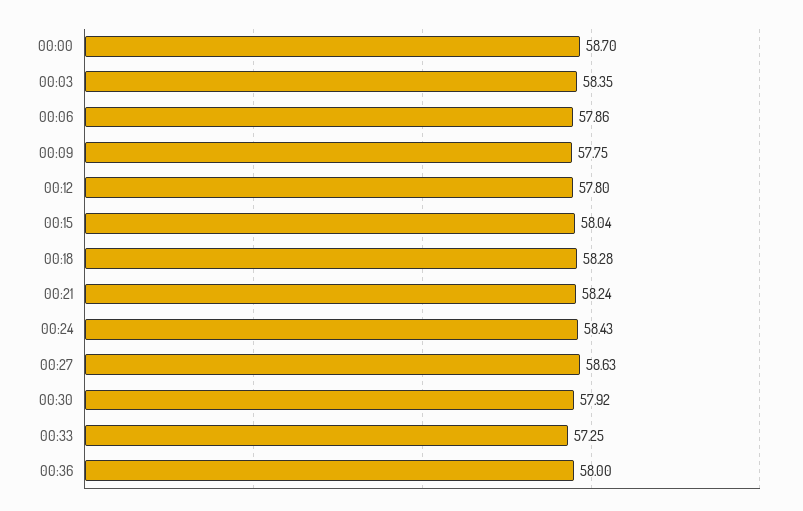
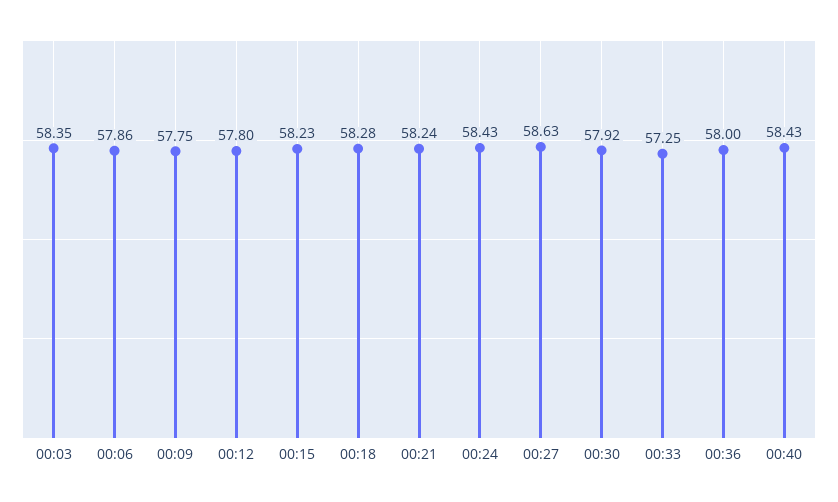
00:00: 58.7 -> none
00:15: 58.04 -> 58.23
00:40: none -> 58.43

